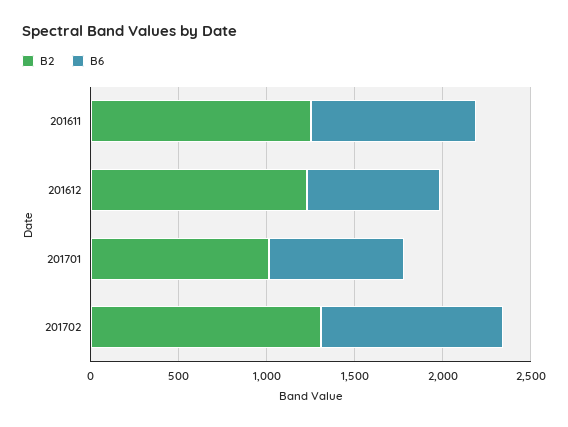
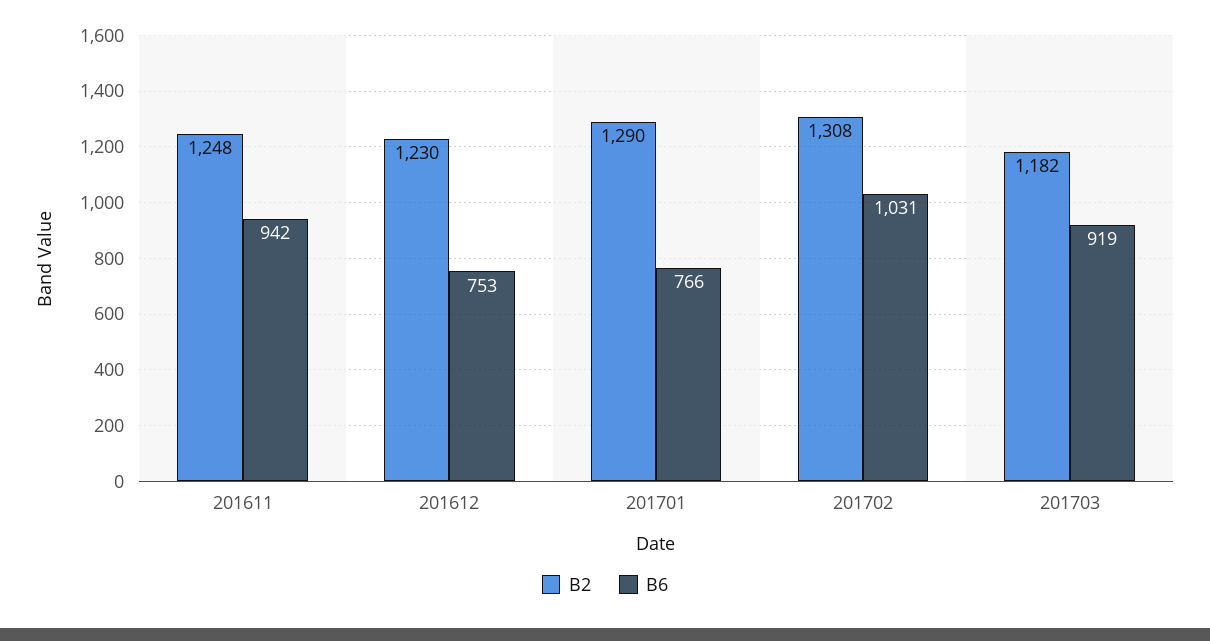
B2, 201701: 1000 -> 1290
B2, 201703: none -> 1182
B6, 201703: none -> 919

